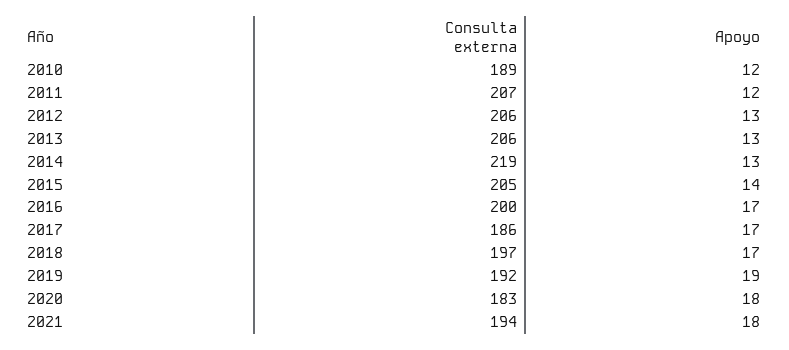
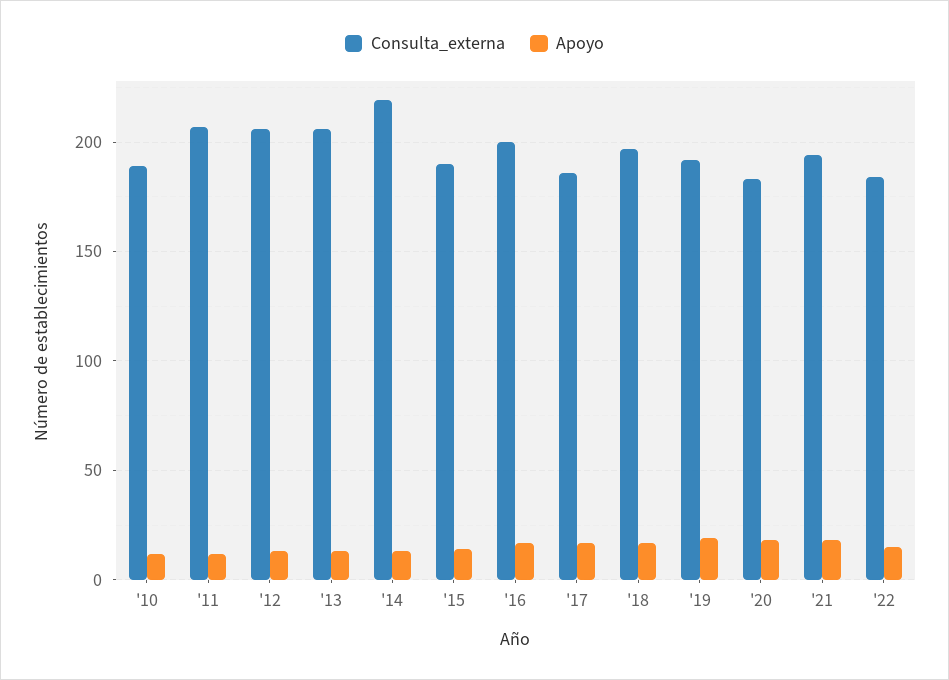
Consulta externa, 2015: 205 -> 190
Consulta externa, '22: none -> 185
Apoyo, '22: none -> 15

